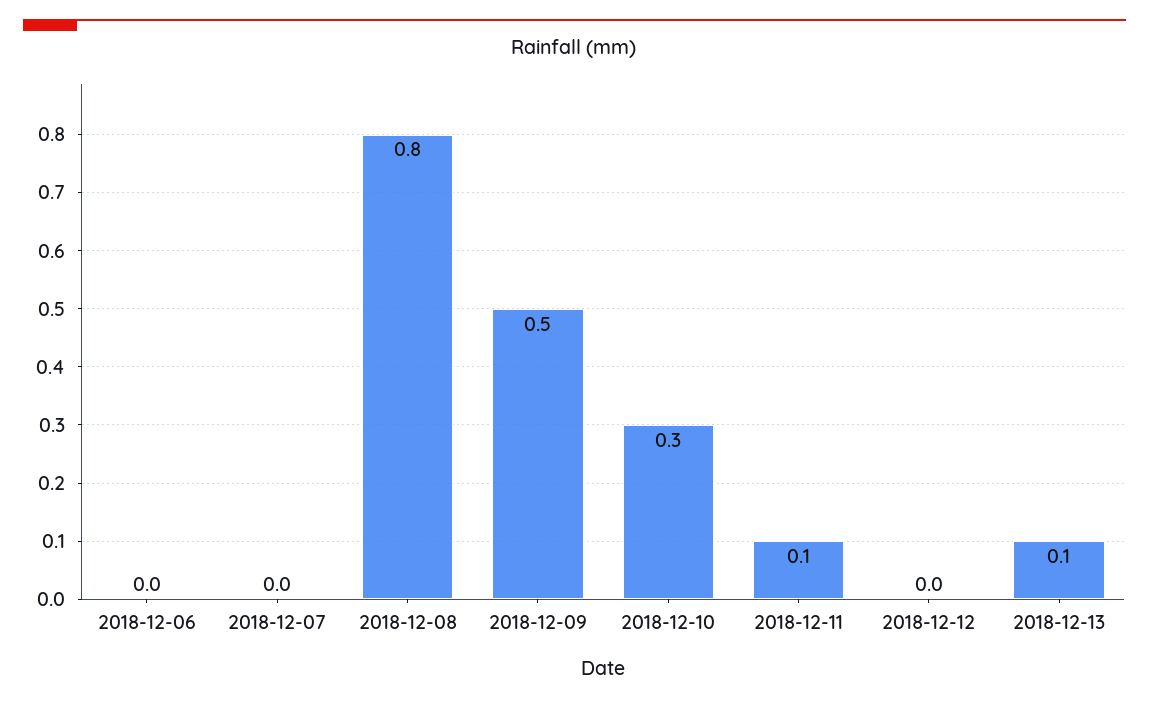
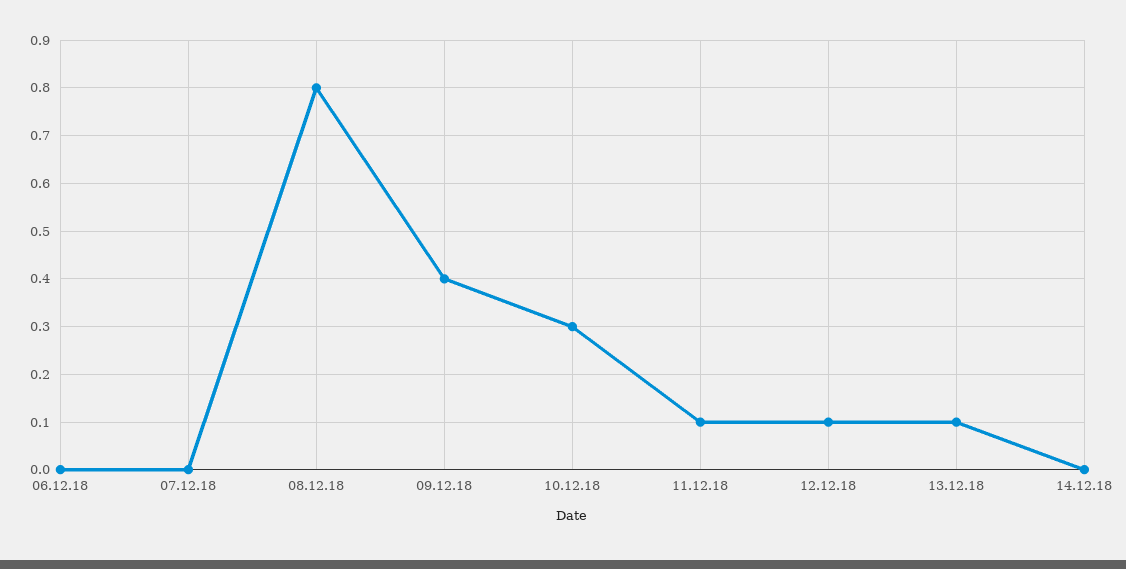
2018-12-09: 0.5 -> 0.4
2018-12-12: 0 -> 0.1
14.12.18: none -> 0

